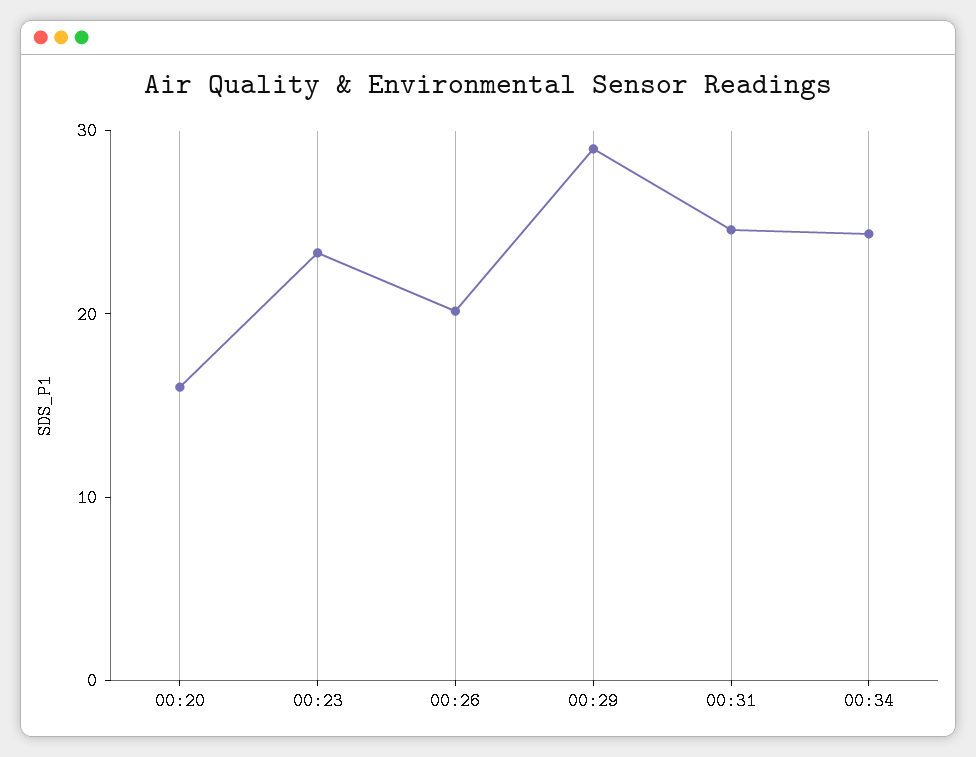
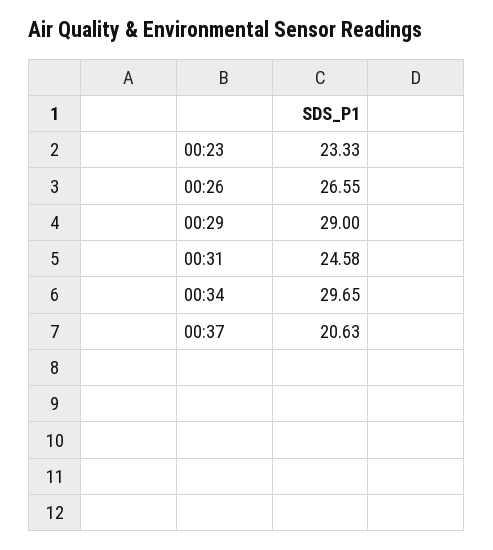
00:20: 16 -> none
00:26: 20 -> 26.55
00:34: 24 -> 29.65
00:37: none -> 20.63

